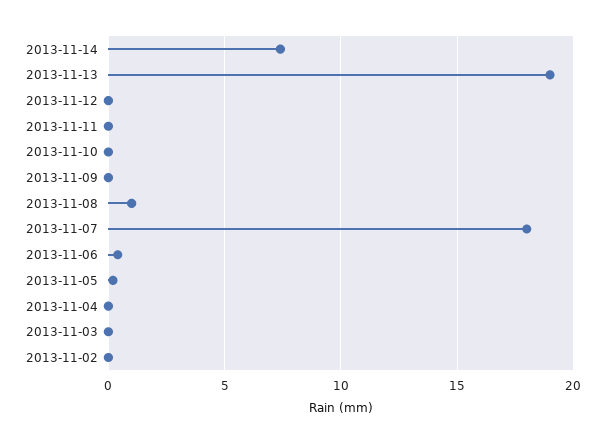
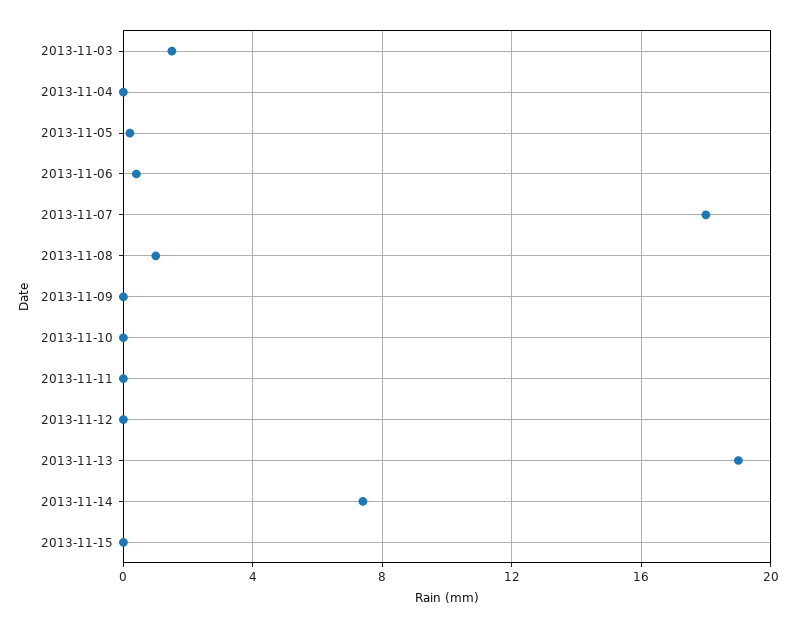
2013-11-03: 0 -> 1.5
2013-11-02: 0 -> none
2013-11-15: none -> 0

